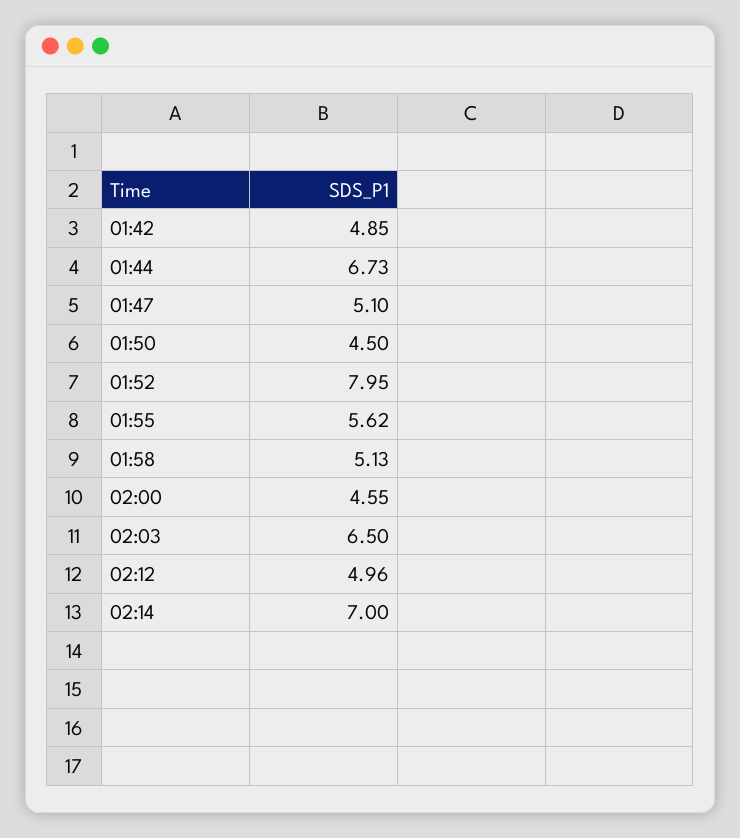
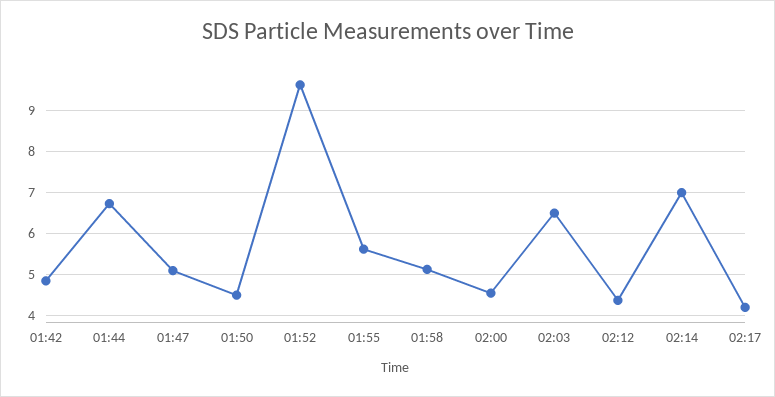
01:52: 7.95 -> 9.6
02:12: 4.96 -> 4.4
02:17: none -> 4.2

